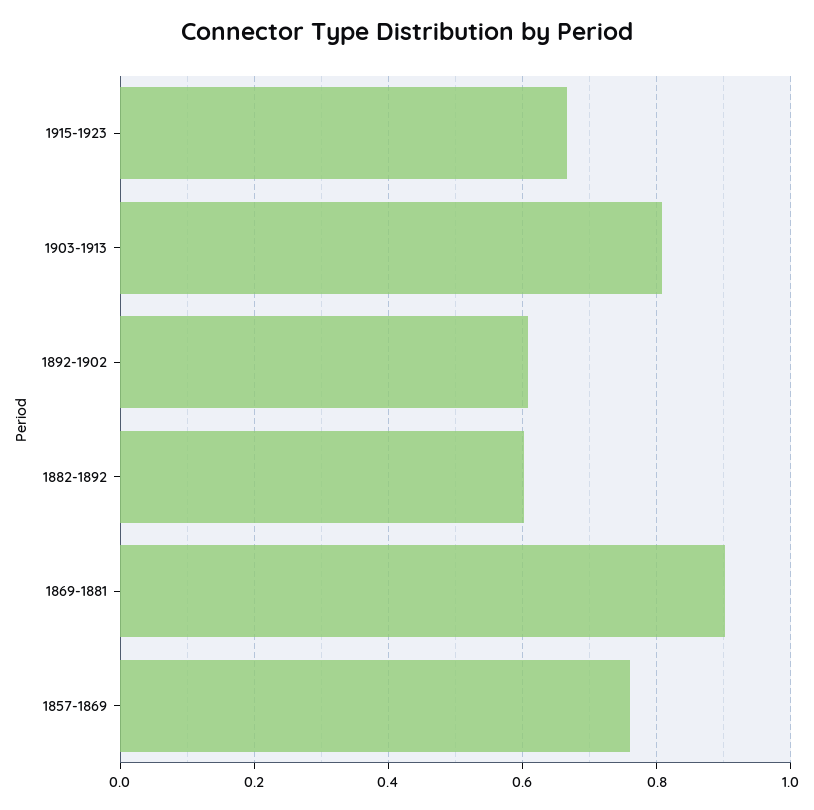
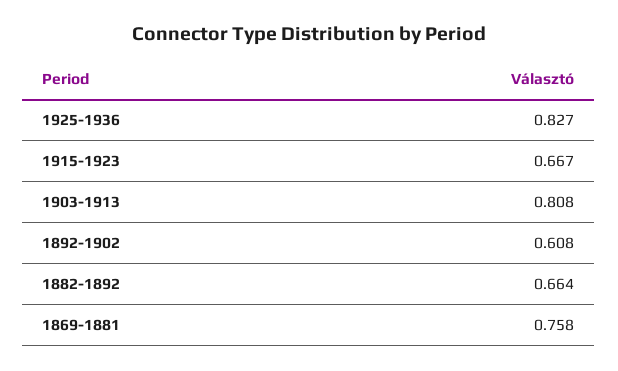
1882-1892: 0.6 -> 0.664
1869-1881: 0.9 -> 0.758
1857-1869: 0.76 -> none
1925-1936: none -> 0.827

